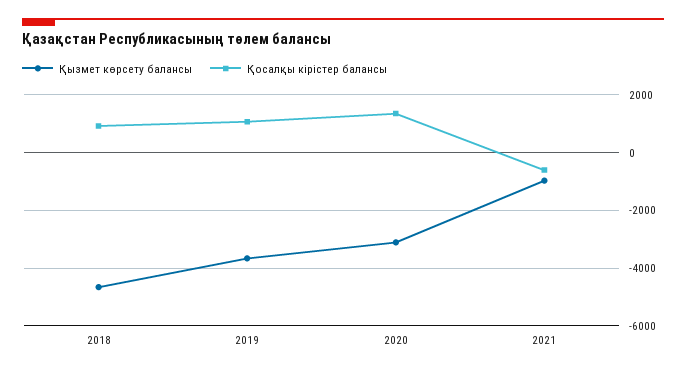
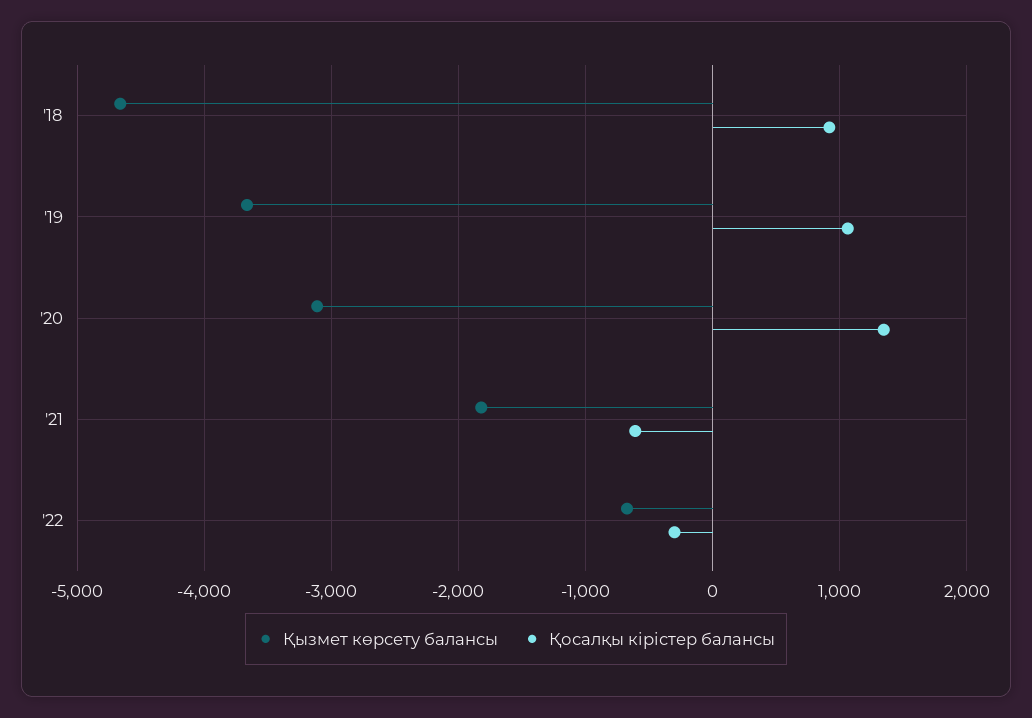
Қызмет көрсету балансы, 2021: -1000 -> -1800
Қызмет көрсету балансы, '22: none -> -700
Қосалқы кірістер балансы, '22: none -> -300

